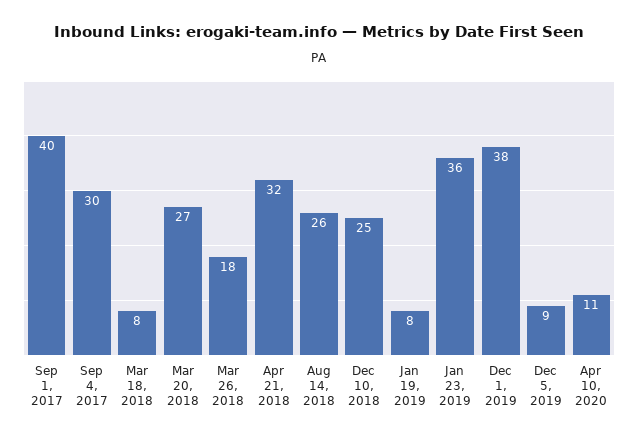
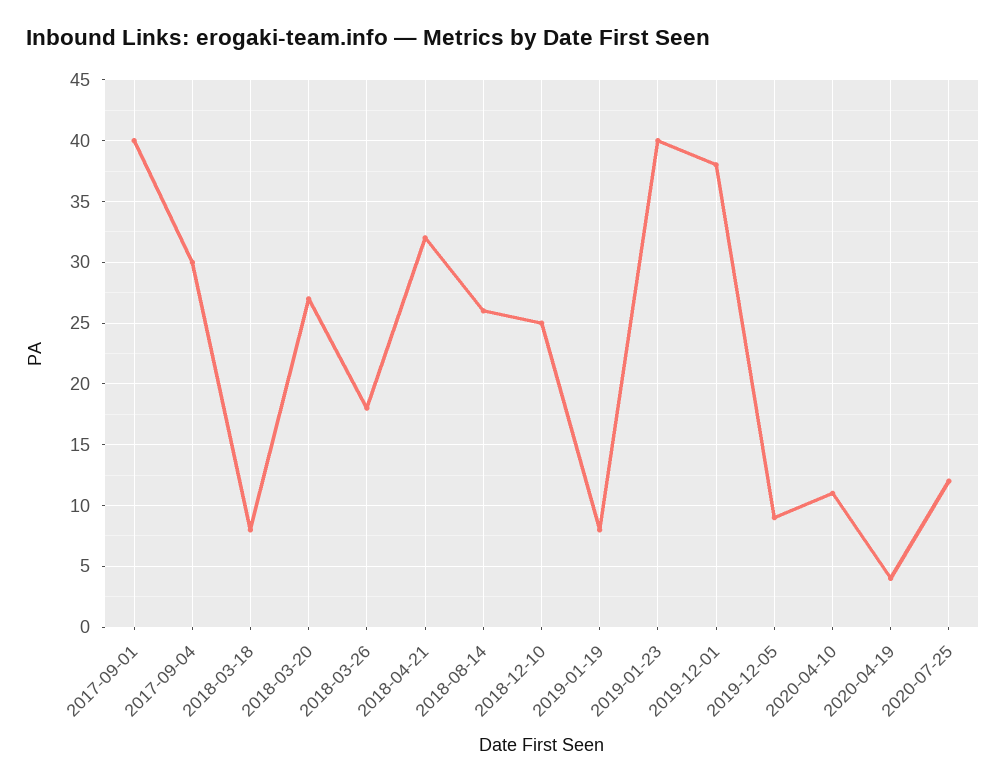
Jan 23, 2019: 36 -> 40
2020-04-19: none -> 4
2020-07-25: none -> 12

